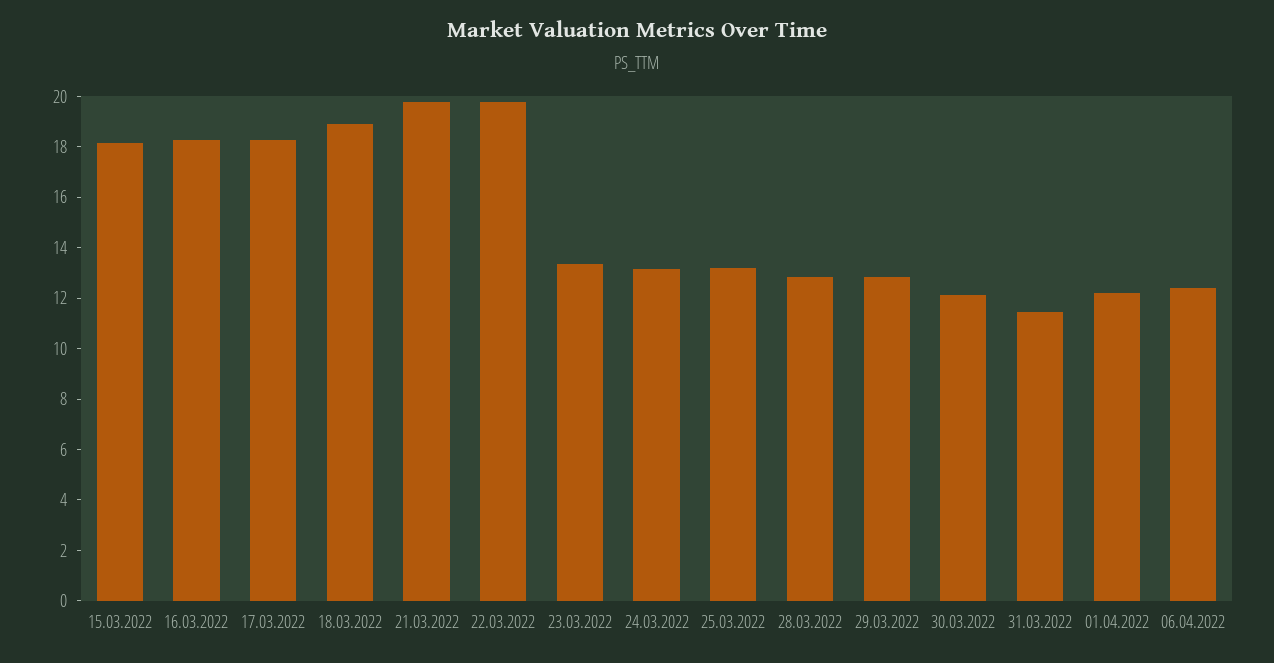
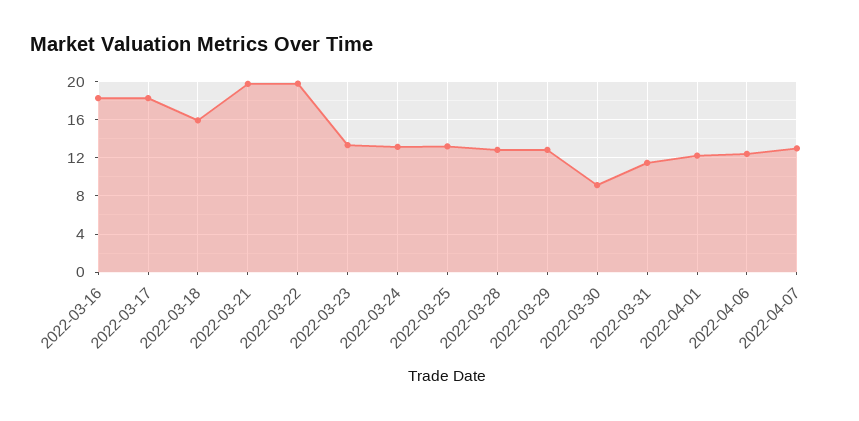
15.03.2022: 18 -> none
18.03.2022: 19 -> 16
30.03.2022: 12 -> 9
2022-04-07: none -> 13

